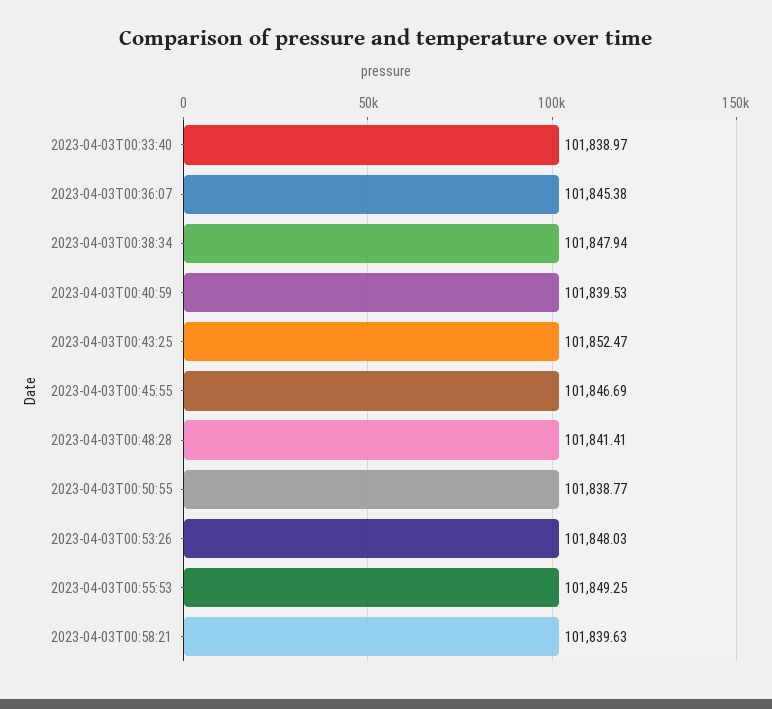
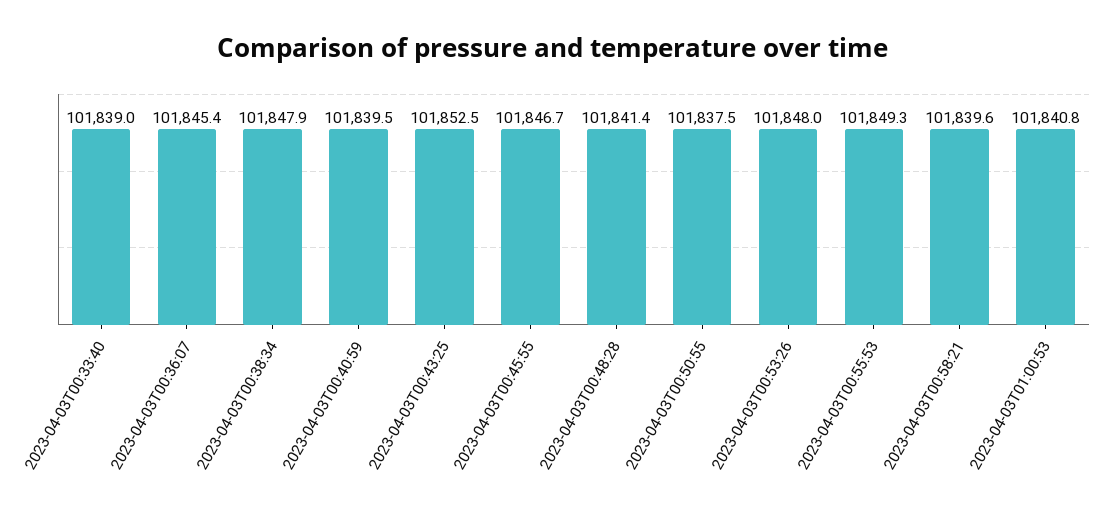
2023-04-03T00:50:55: 101838.77 -> 101837.5
2023-04-03T01:00:53: none -> 101840.8

